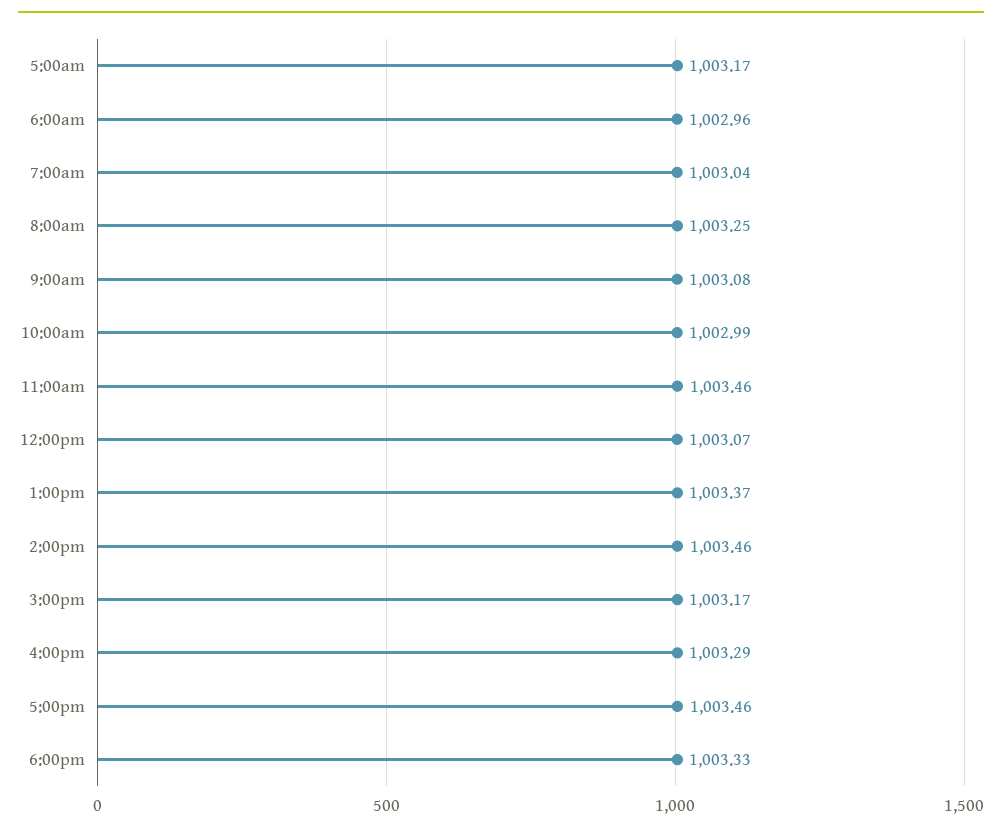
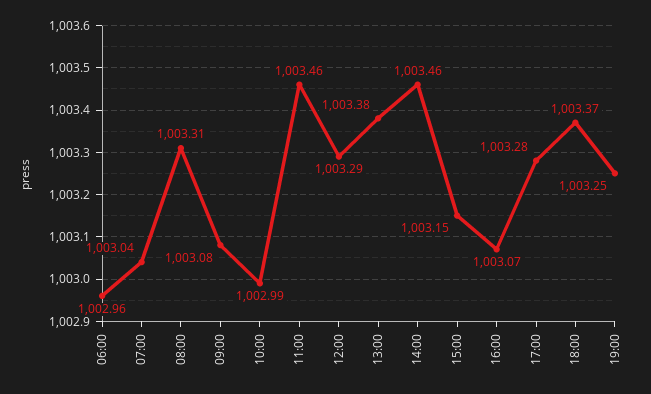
5:00am: 1003.17 -> none
8:00am: 1003.25 -> 1003.31
12:00pm: 1003.07 -> 1003.29
1:00pm: 1003.37 -> 1003.38
3:00pm: 1003.17 -> 1003.15
4:00pm: 1003.29 -> 1003.07
5:00pm: 1003.46 -> 1003.28
6:00pm: 1003.33 -> 1003.37
19:00: none -> 1003.25

